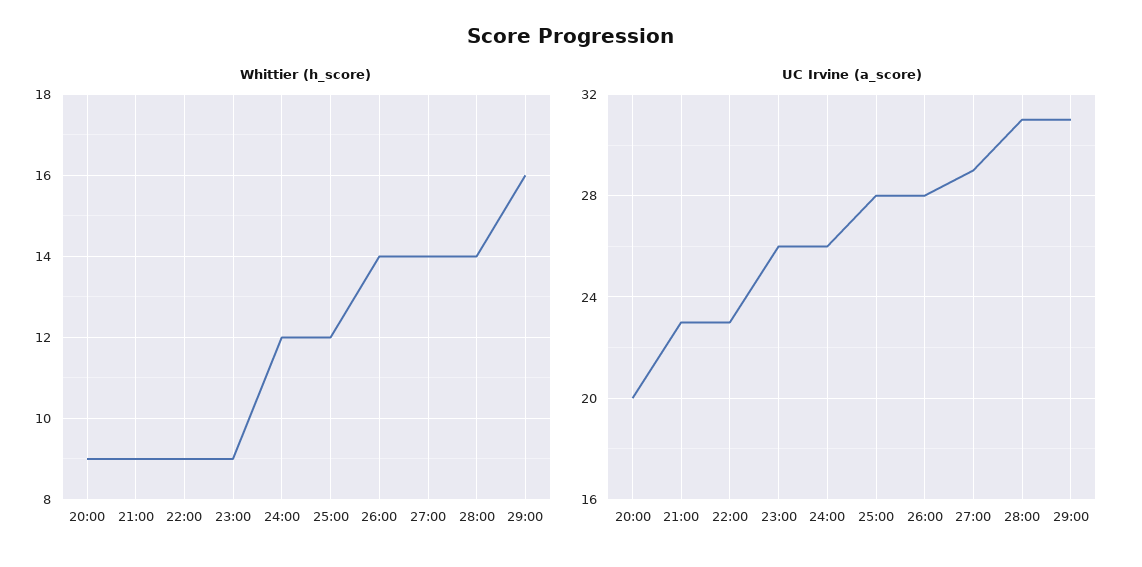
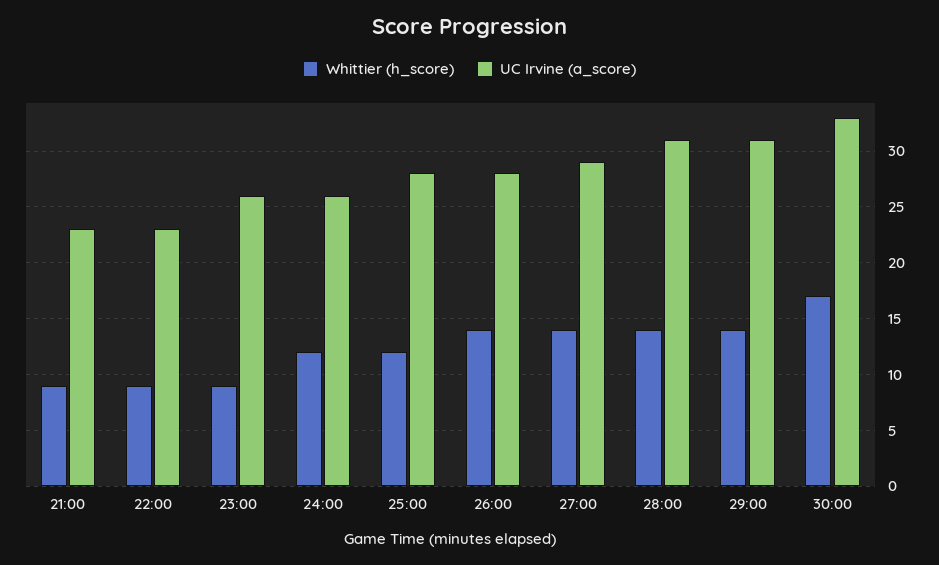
Whittier (h_score), 20:00: 9 -> none
Whittier (h_score), 29:00: 16 -> 14
UC Irvine (a_score), 20:00: 20 -> none
Whittier (h_score), 30:00: none -> 17
UC Irvine (a_score), 30:00: none -> 33

